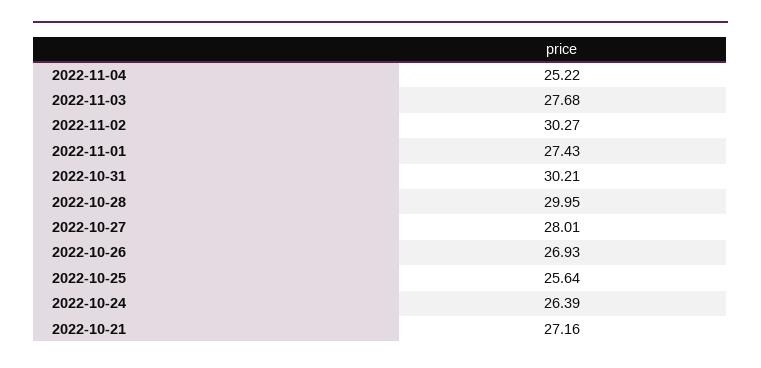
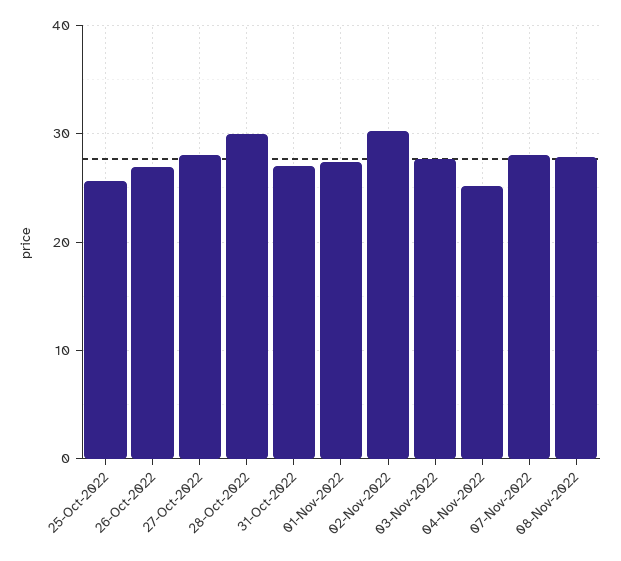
2022-10-31: 30.21 -> 27
2022-10-24: 26.39 -> none
2022-10-21: 27.16 -> none
07-Nov-2022: none -> 28
08-Nov-2022: none -> 28

